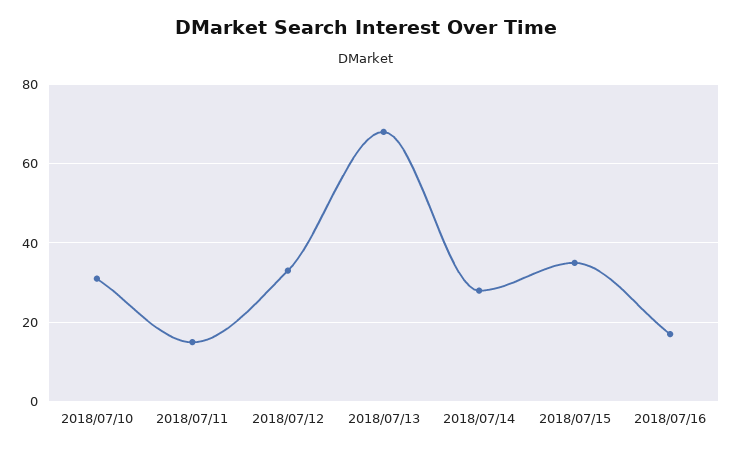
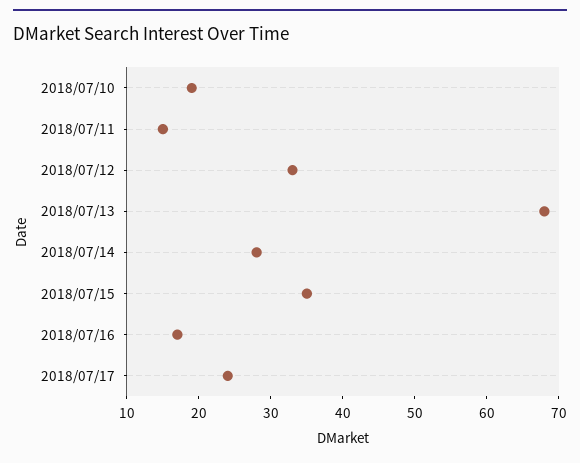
2018/07/10: 30 -> 20
2018/07/17: none -> 25

